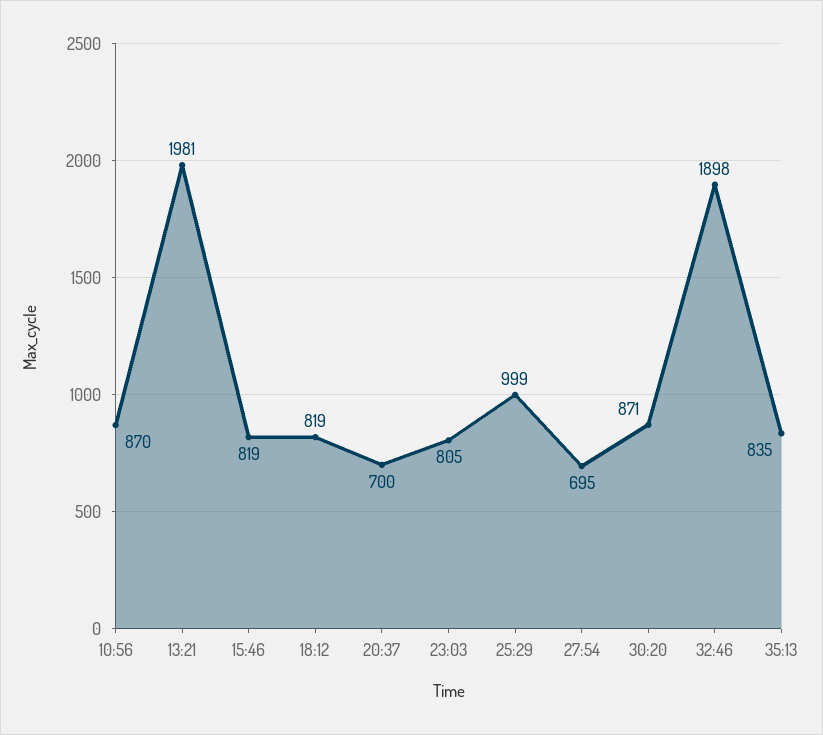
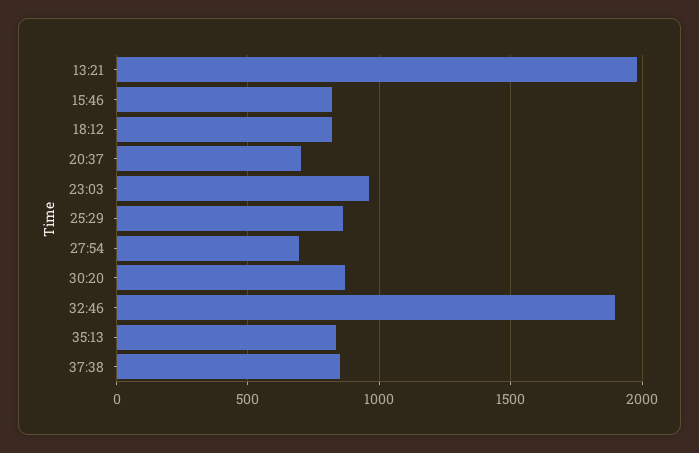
10:56: 870 -> none
23:03: 805 -> 950
25:29: 999 -> 850
37:38: none -> 850

